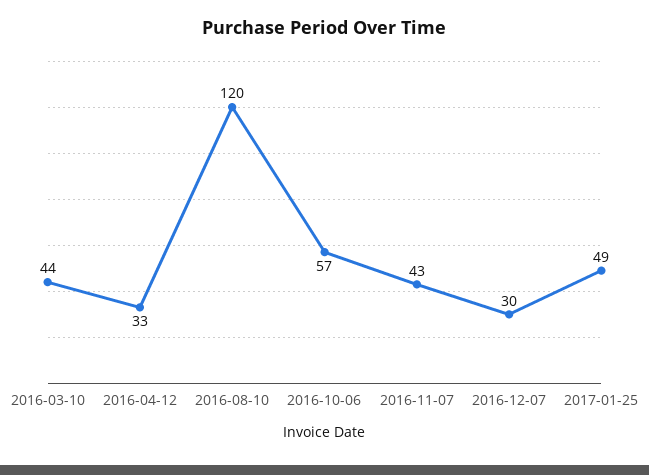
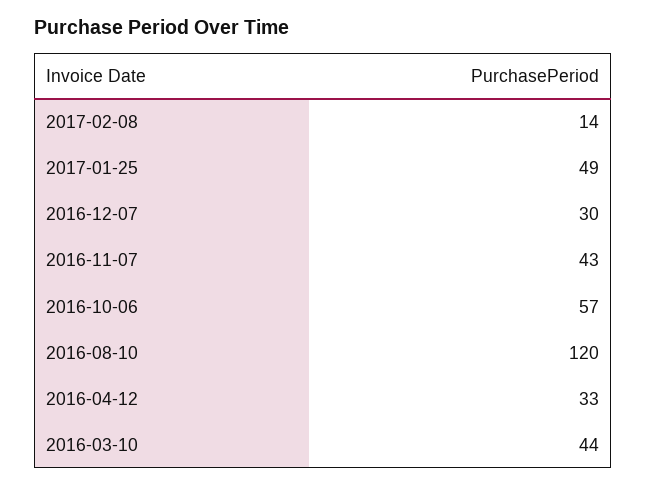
2017-02-08: none -> 14

